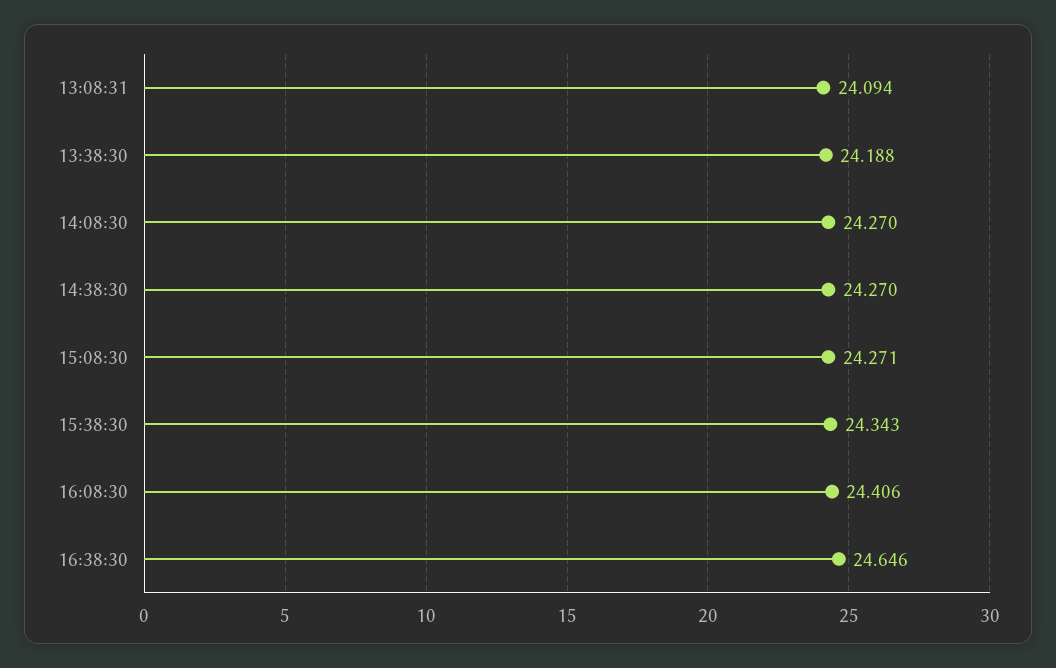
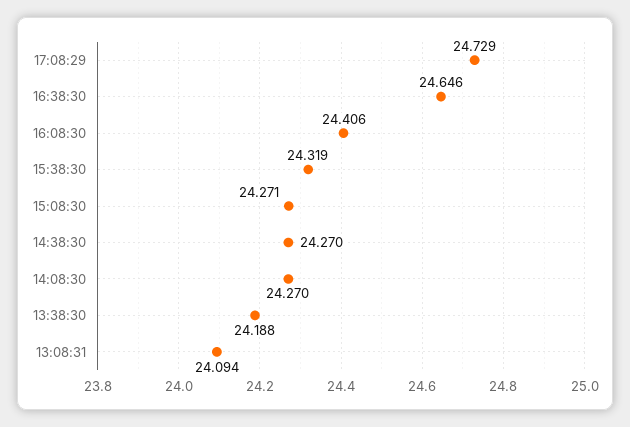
15:38:30: 24.343 -> 24.319
17:08:29: none -> 24.729

